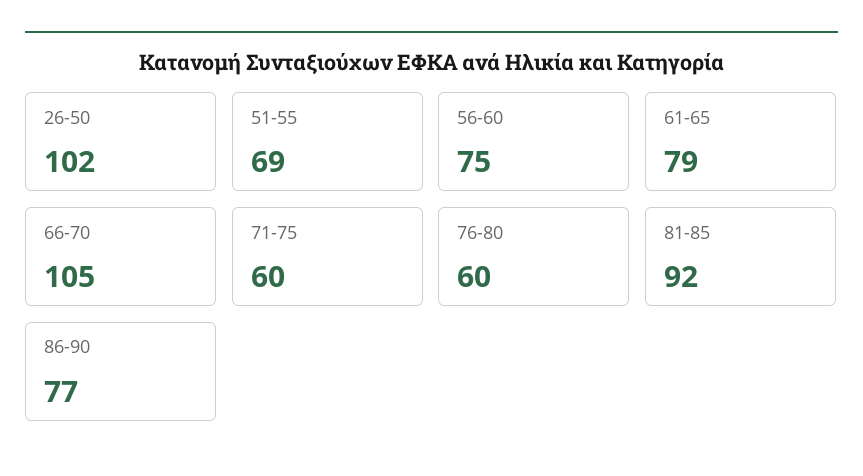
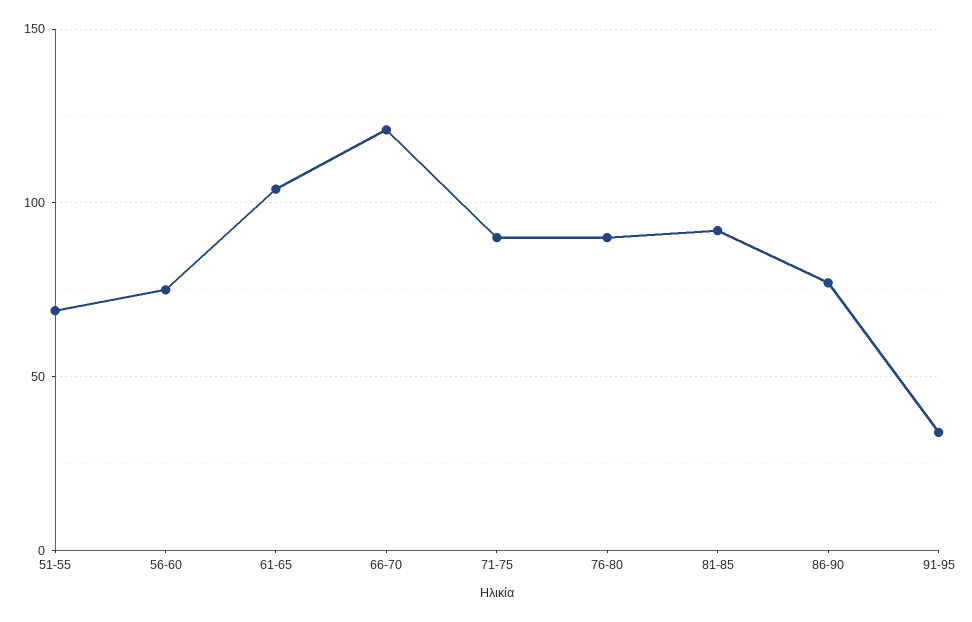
26-50: 102 -> none
61-65: 79 -> 105
66-70: 105 -> 120
71-75: 60 -> 90
76-80: 60 -> 90
91-95: none -> 35

